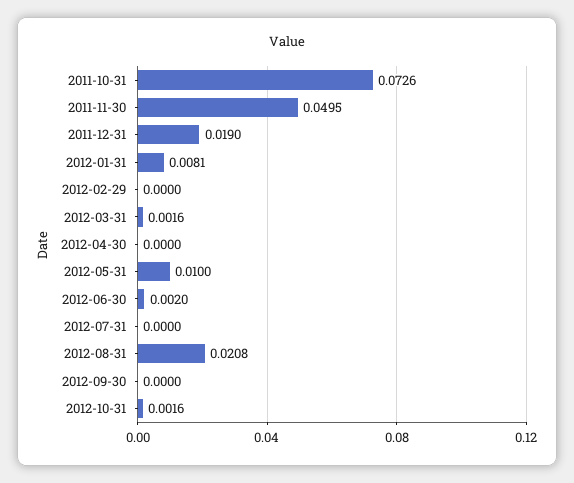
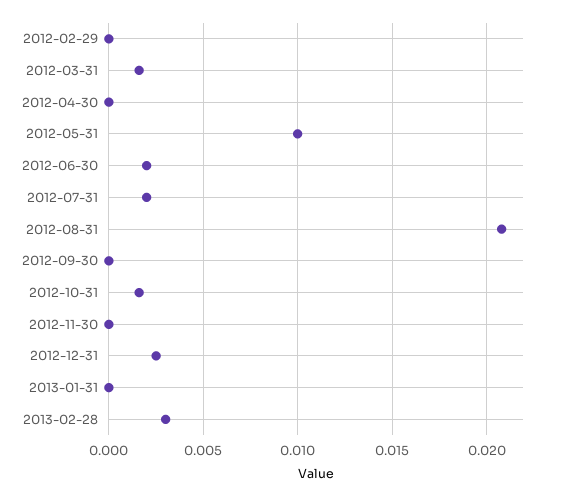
2011-10-31: 0.0726 -> none
2011-11-30: 0.0495 -> none
2011-12-31: 0.019 -> none
2012-01-31: 0.0081 -> none
2012-07-31: 0 -> 0.002
2012-11-30: none -> 0
2012-12-31: none -> 0.0025
2013-01-31: none -> 0
2013-02-28: none -> 0.003

